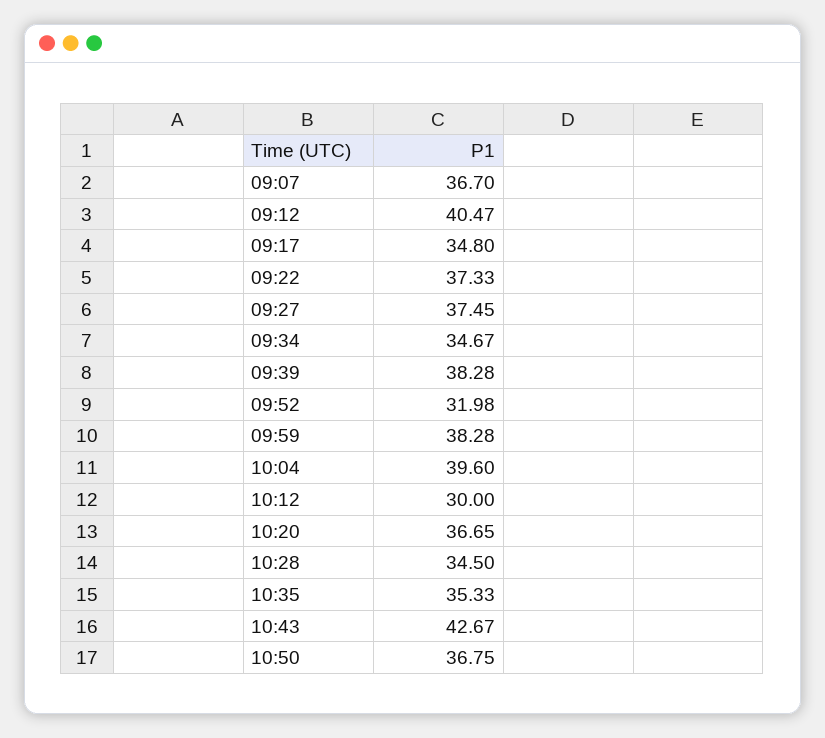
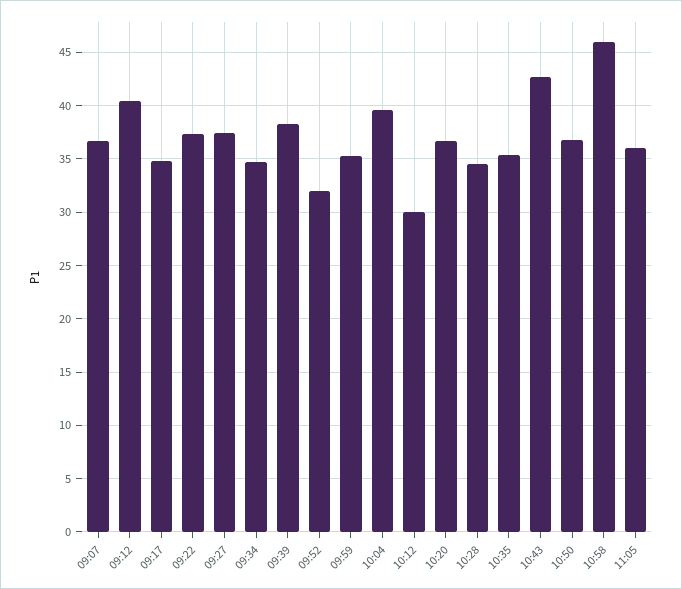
09:59: 38.28 -> 35
10:58: none -> 46
11:05: none -> 36

